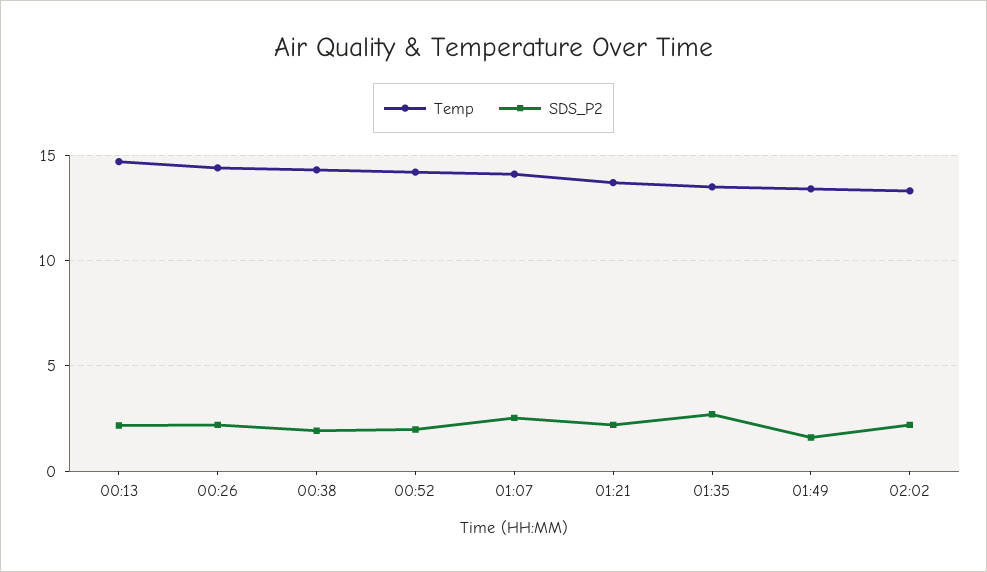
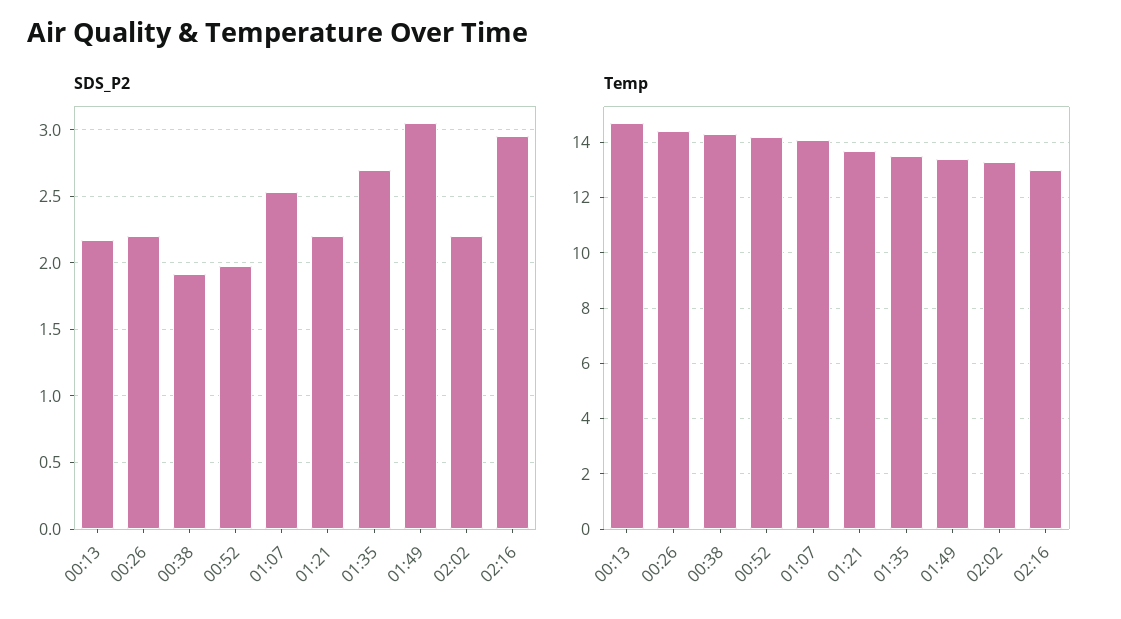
SDS_P2, 01:49: 1.5 -> 3.05
SDS_P2, 02:16: none -> 2.95
Temp, 02:16: none -> 13

